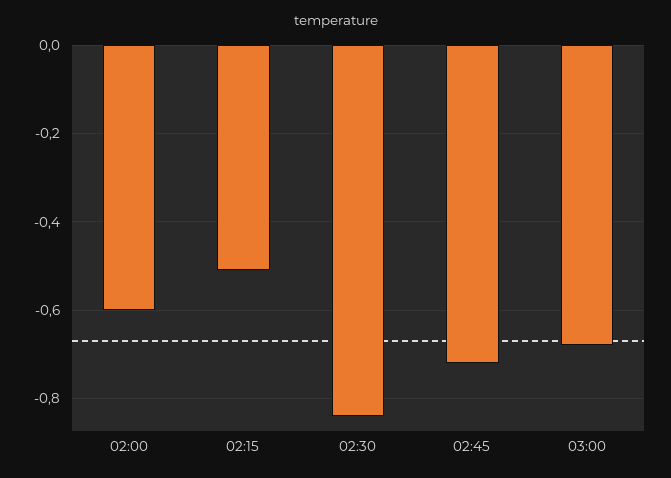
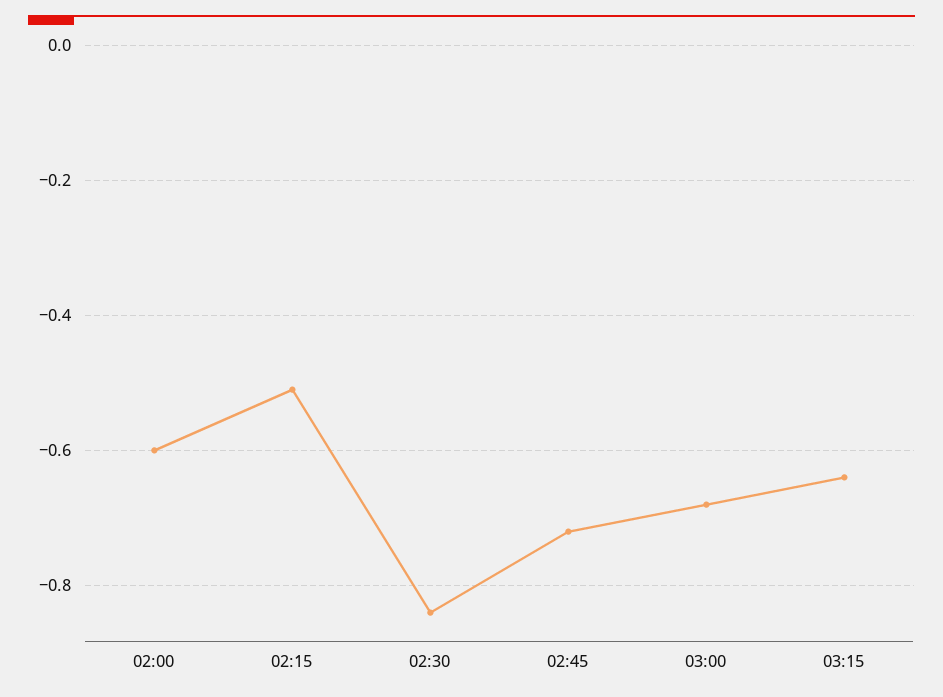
03:15: none -> -0.65

